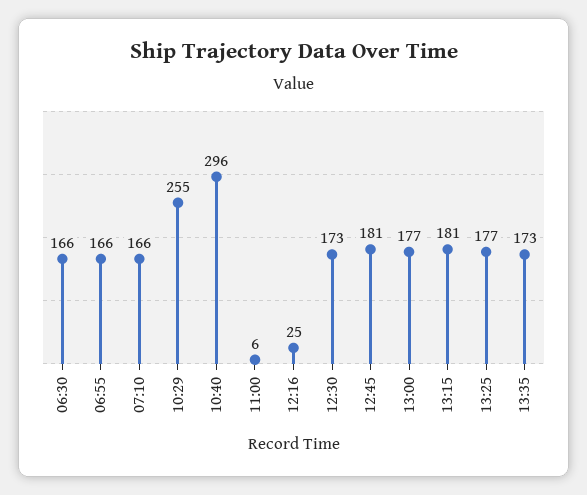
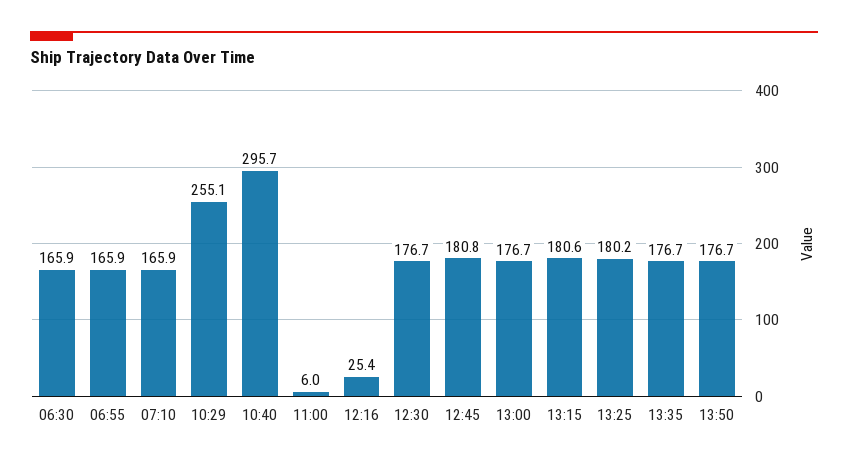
12:30: 173 -> 176.7
13:25: 177 -> 180.2
13:35: 173 -> 176.7
13:50: none -> 176.7

